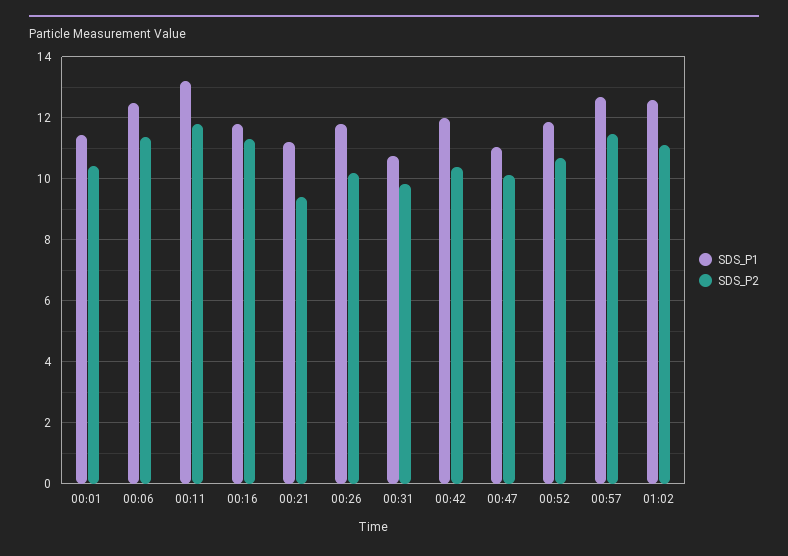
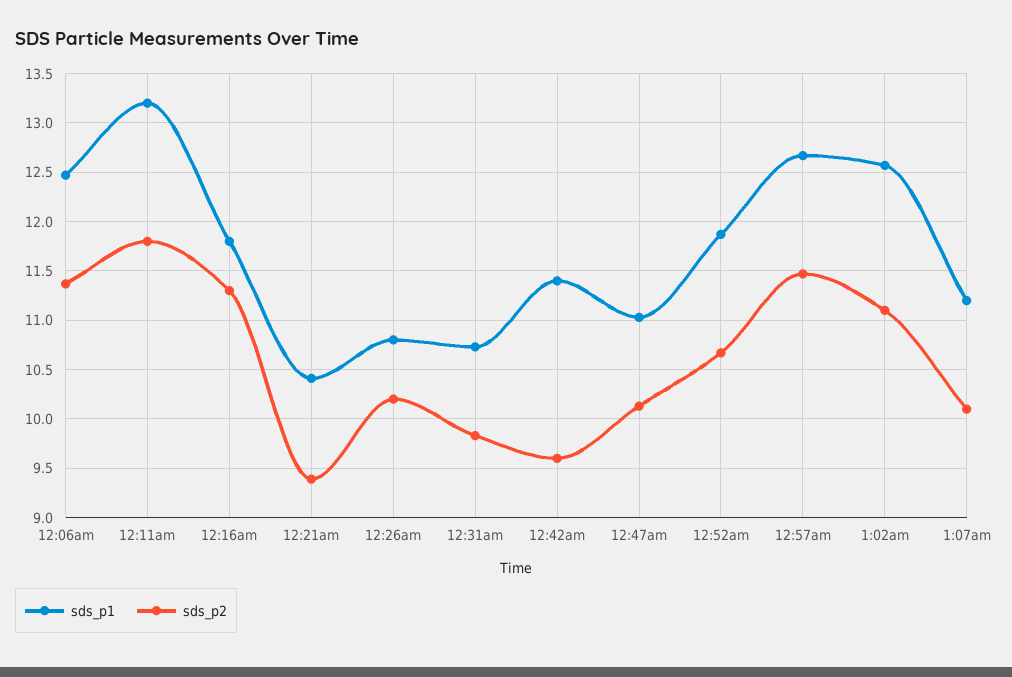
SDS_P1, 00:01: 11.4 -> none
SDS_P2, 00:01: 10.4 -> none
SDS_P1, 00:21: 11.2 -> 10.4
SDS_P1, 00:26: 11.8 -> 10.8
SDS_P1, 00:42: 12 -> 11.4
SDS_P2, 00:42: 10.4 -> 9.6
SDS_P1, 1:07am: none -> 11.2
SDS_P2, 1:07am: none -> 10.1

